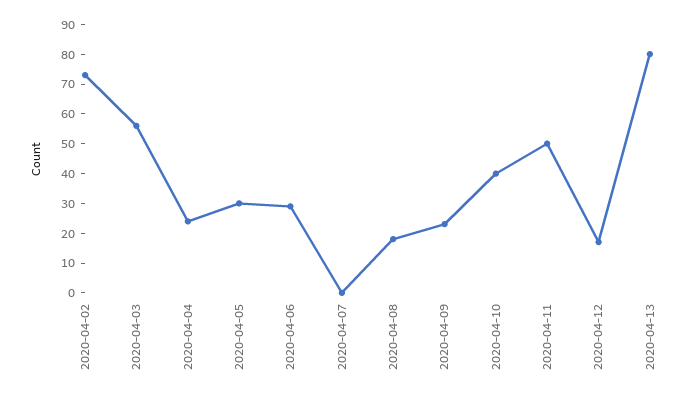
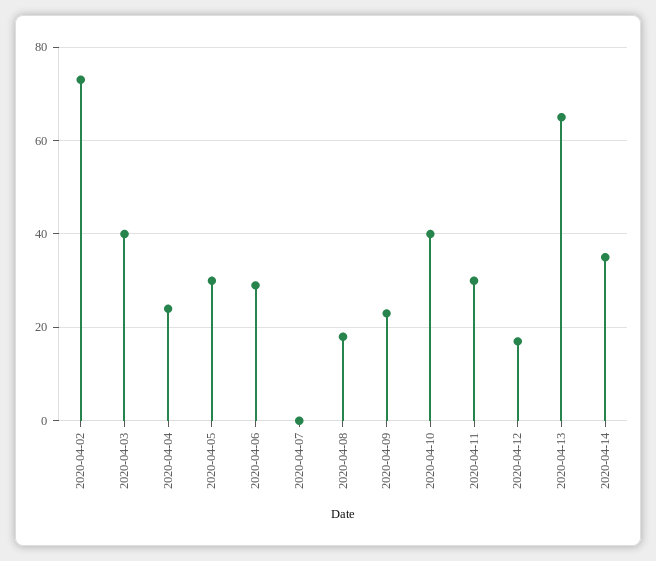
2020-04-03: 55 -> 40
2020-04-11: 50 -> 30
2020-04-13: 80 -> 65
2020-04-14: none -> 35

